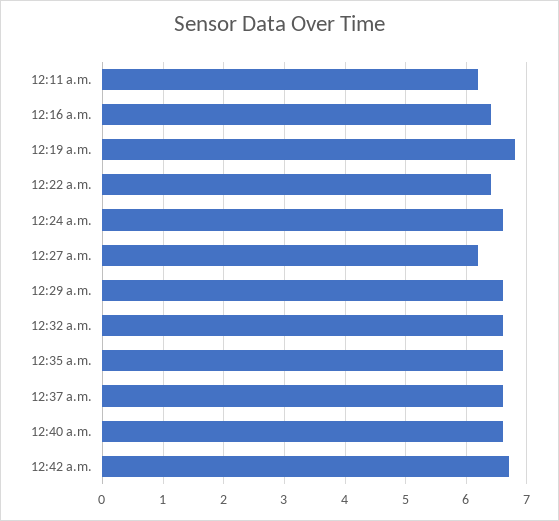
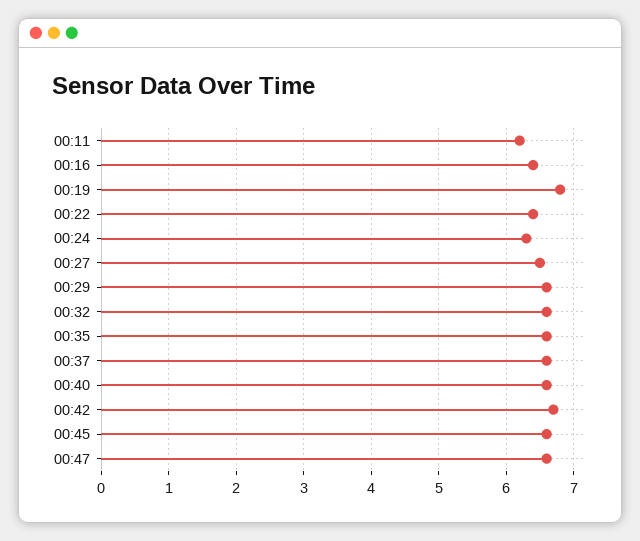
12:24 a.m.: 6.6 -> 6.3
12:27 a.m.: 6.2 -> 6.5
00:45: none -> 6.6
00:47: none -> 6.6

